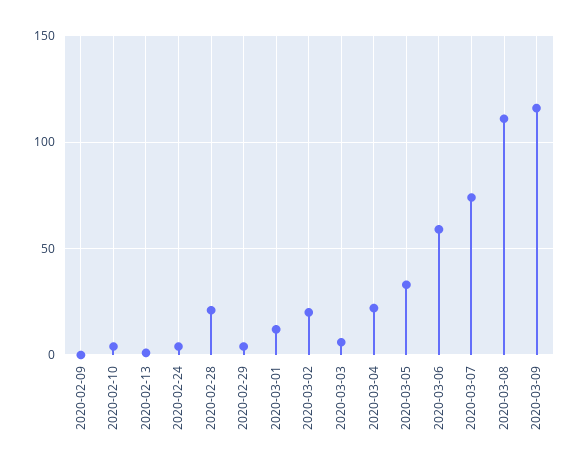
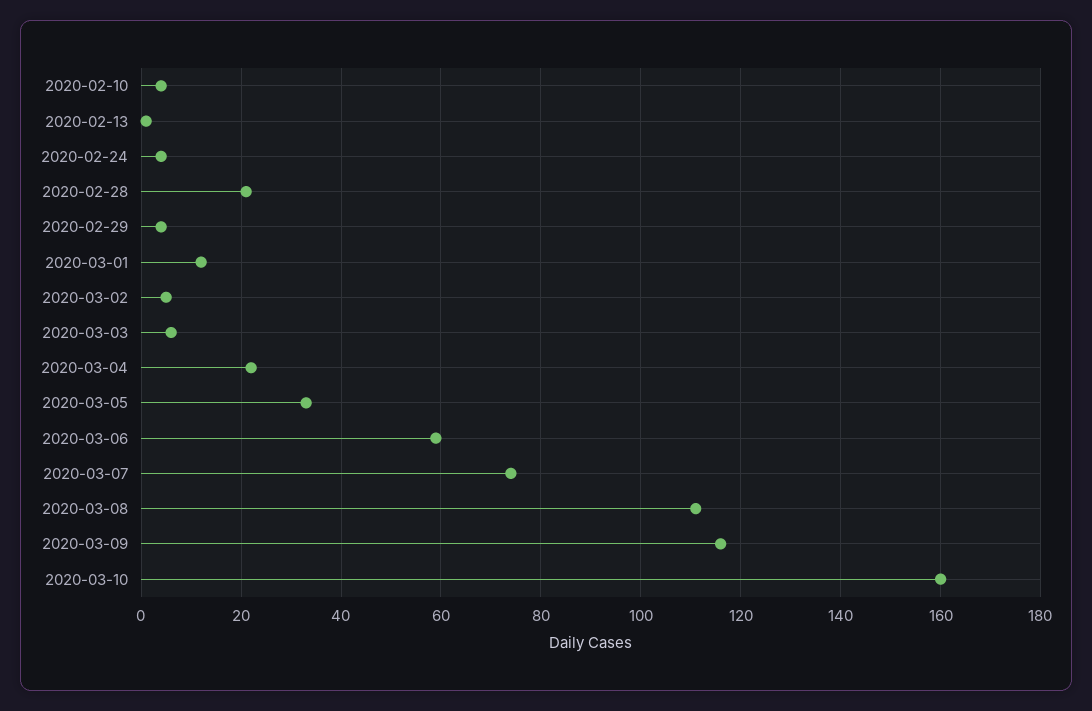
2020-02-09: 0 -> none
2020-03-02: 20 -> 5
2020-03-10: none -> 160

